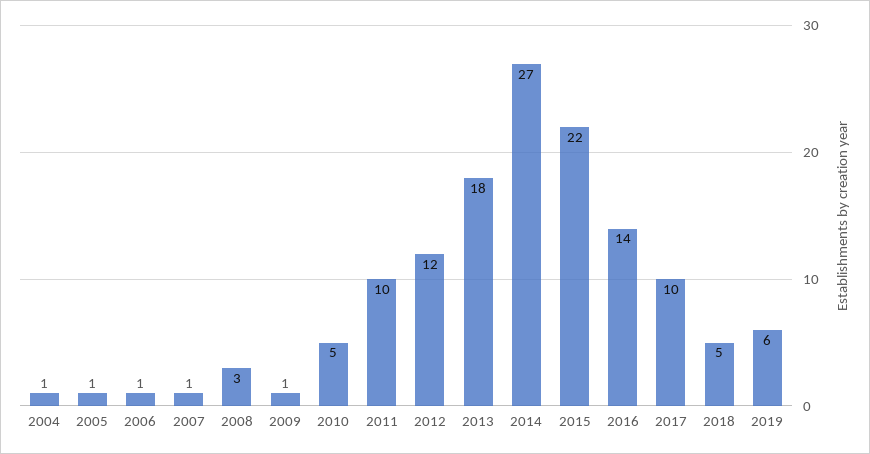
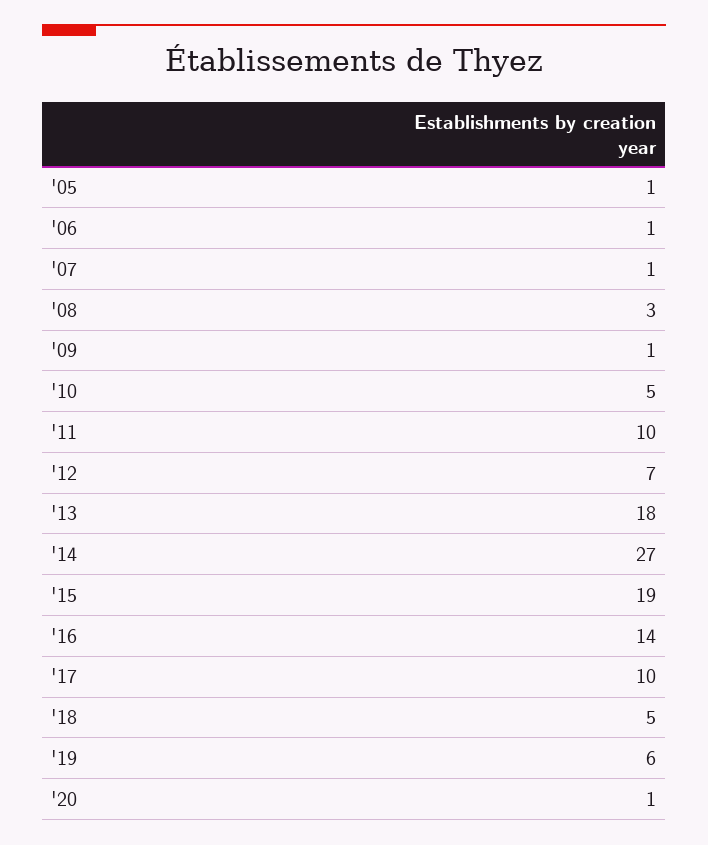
2004: 1 -> none
2012: 12 -> 7
2015: 22 -> 19
'20: none -> 1

